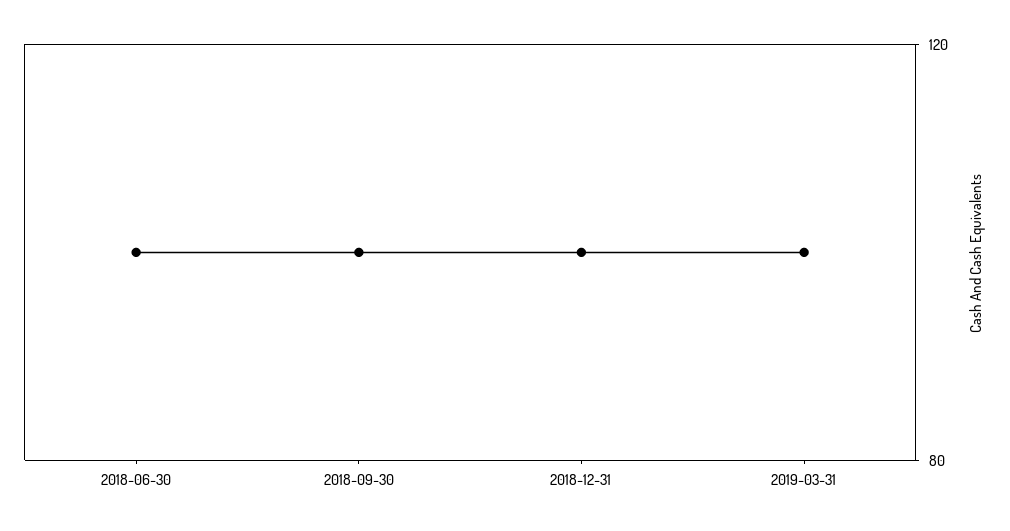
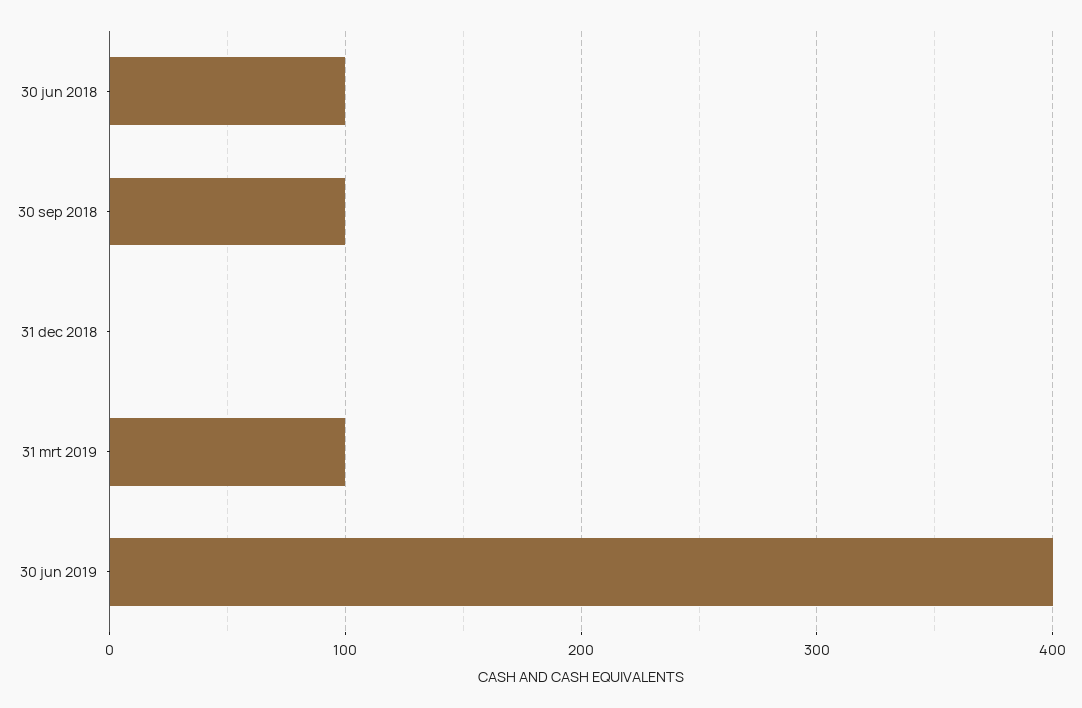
2018-12-31: 100 -> 0
30 jun 2019: none -> 400

